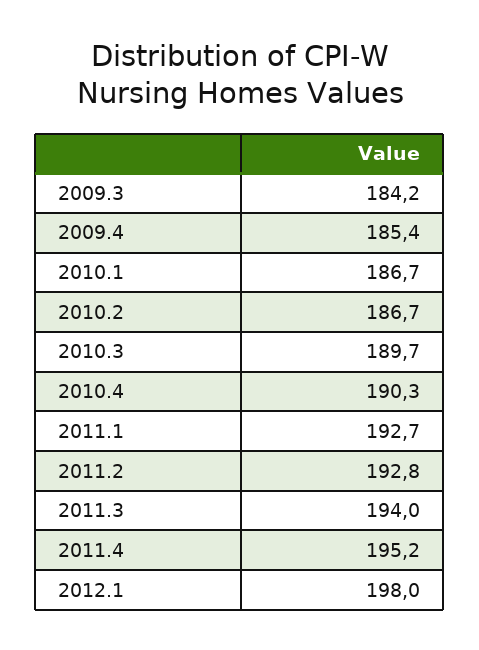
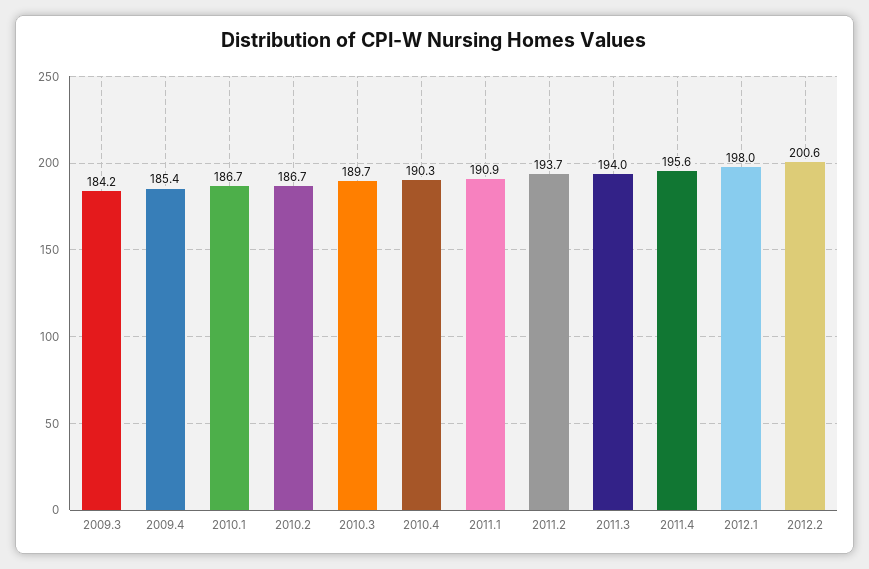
2011.1: 192.7 -> 190.9
2011.2: 192.8 -> 193.7
2011.4: 195.2 -> 195.6
2012.2: none -> 200.6

